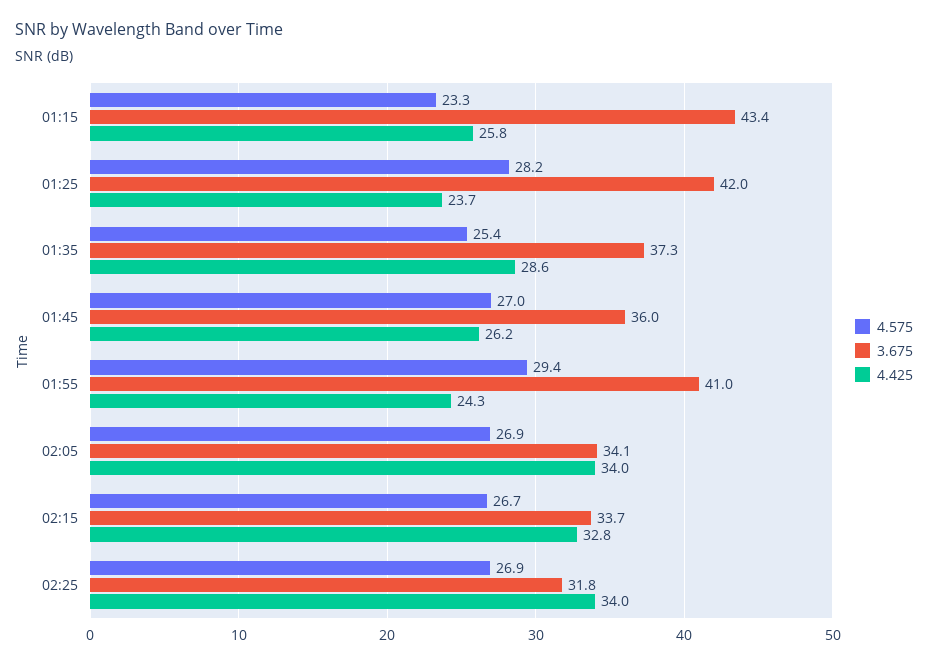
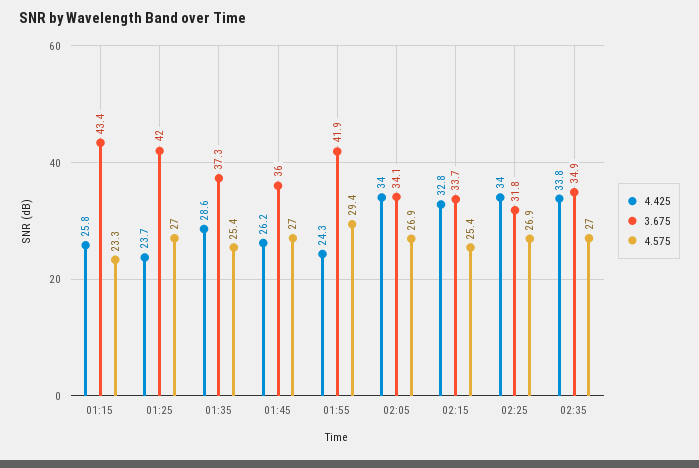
4.575, 01:25: 28.2 -> 27
3.675, 01:55: 41 -> 41.9
4.575, 02:15: 26.7 -> 25.4
4.425, 02:35: none -> 33.8
3.675, 02:35: none -> 34.9
4.575, 02:35: none -> 27

